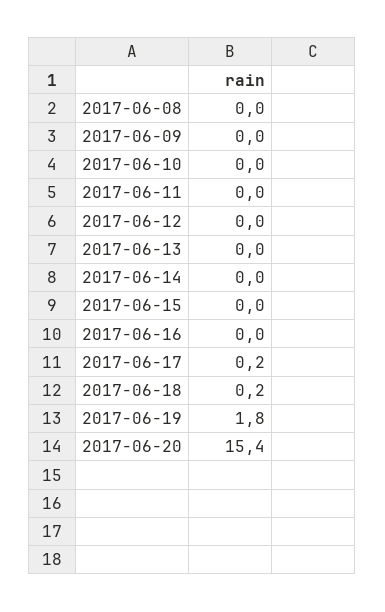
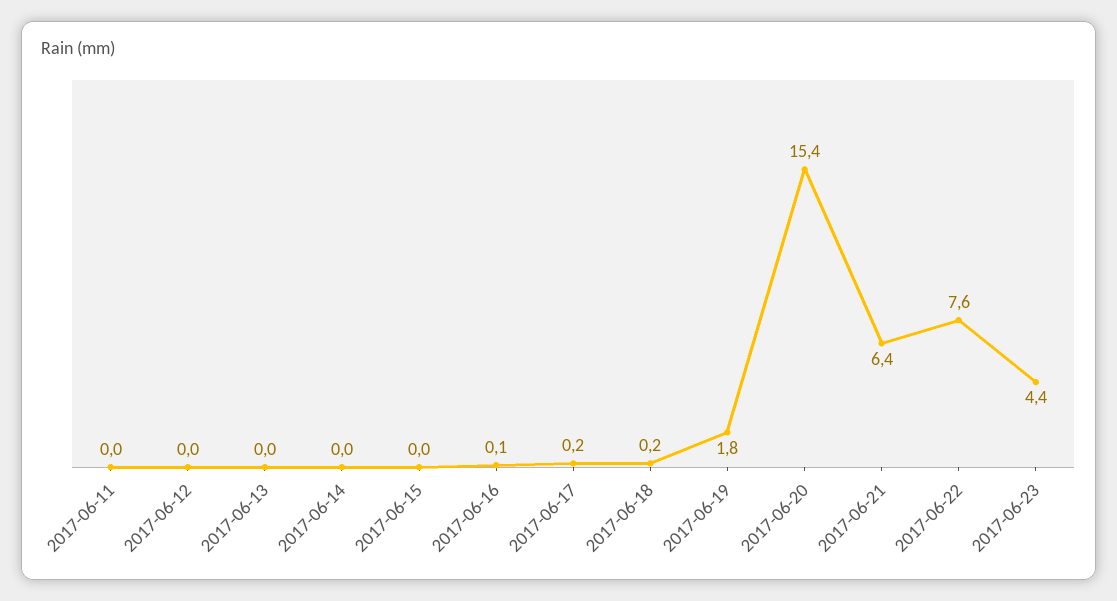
2017-06-08: 0 -> none
2017-06-09: 0 -> none
2017-06-10: 0 -> none
2017-06-16: 0 -> 0.1
2017-06-21: none -> 6.4
2017-06-22: none -> 7.6
2017-06-23: none -> 4.4

